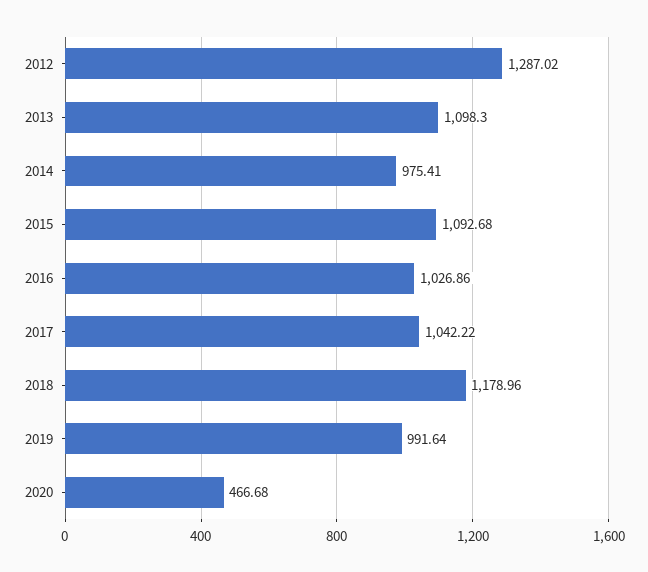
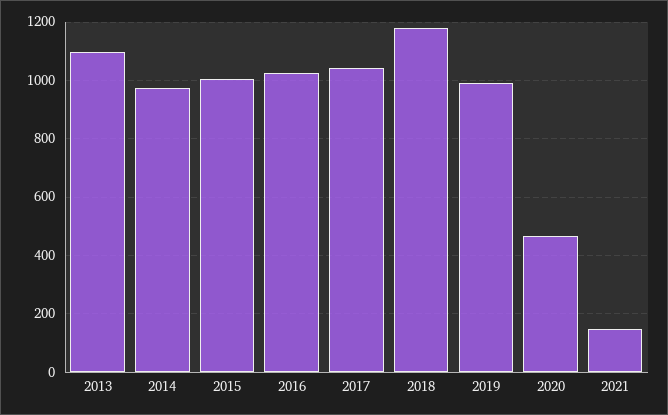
2012: 1287.02 -> none
2015: 1092.68 -> 1000
2021: none -> 150

